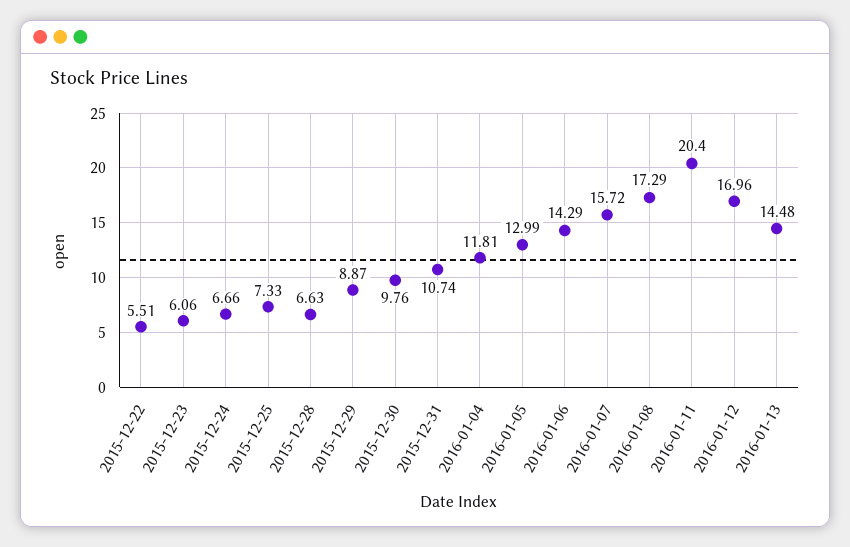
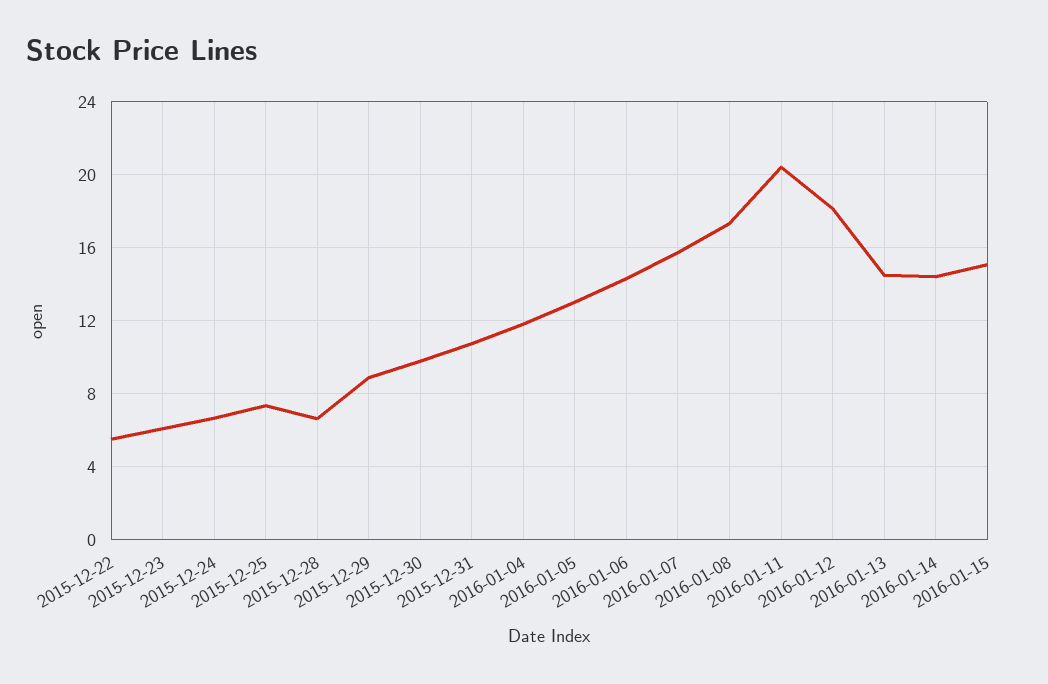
2016-01-12: 16.96 -> 18
2016-01-14: none -> 14.5
2016-01-15: none -> 15

